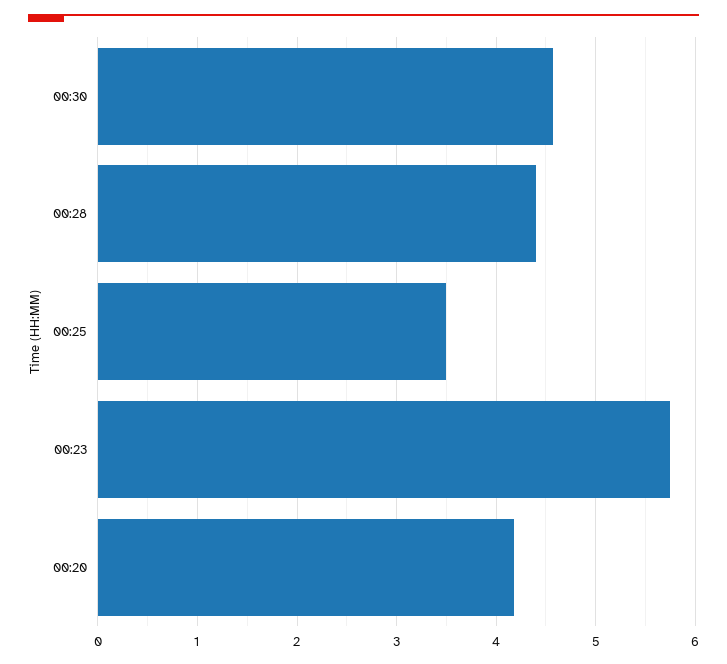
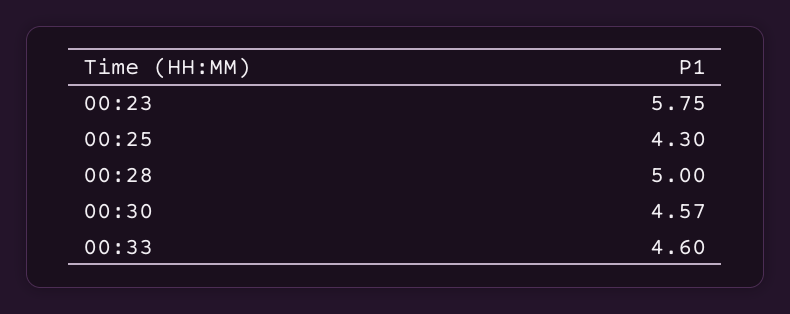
00:28: 4.4 -> 5
00:25: 3.5 -> 4.3
00:20: 4.2 -> none
00:33: none -> 4.6

